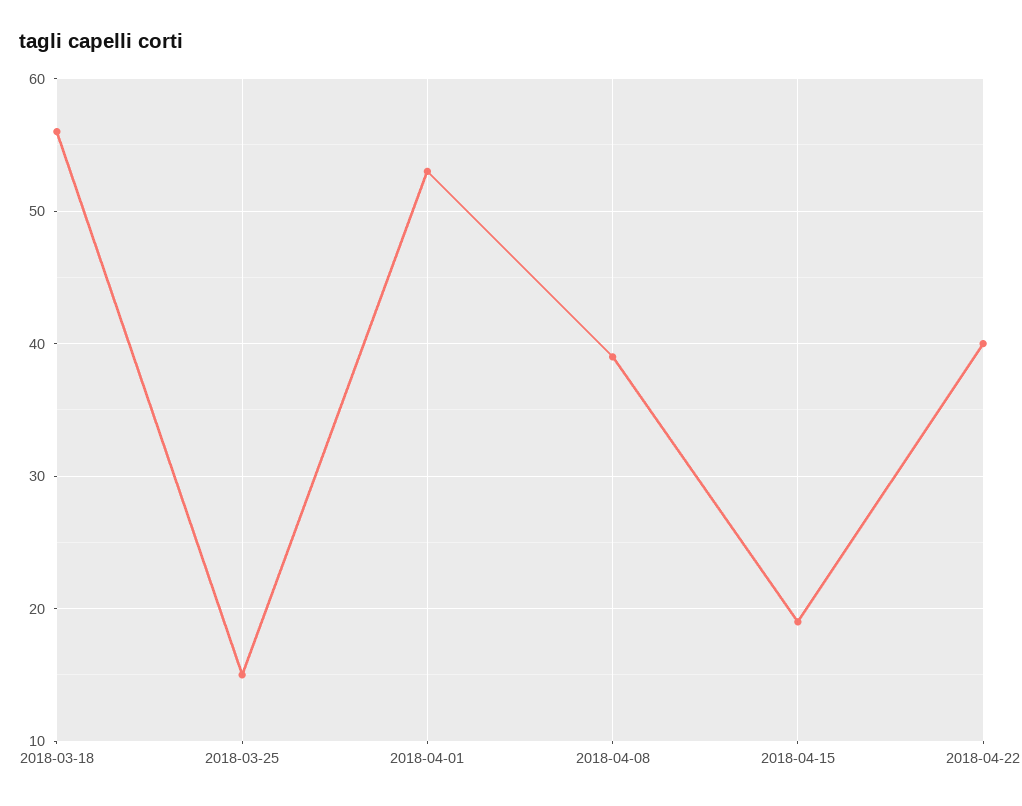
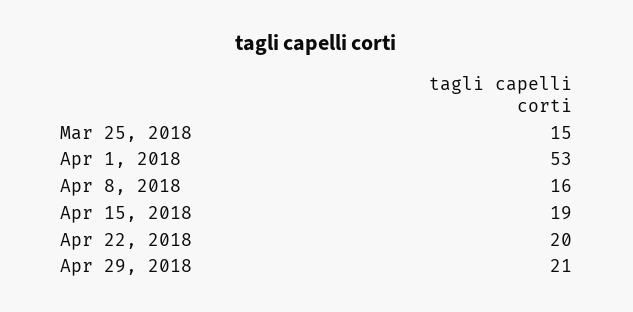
2018-03-18: 56 -> none
2018-04-08: 39 -> 16
2018-04-22: 40 -> 20
Apr 29, 2018: none -> 21

